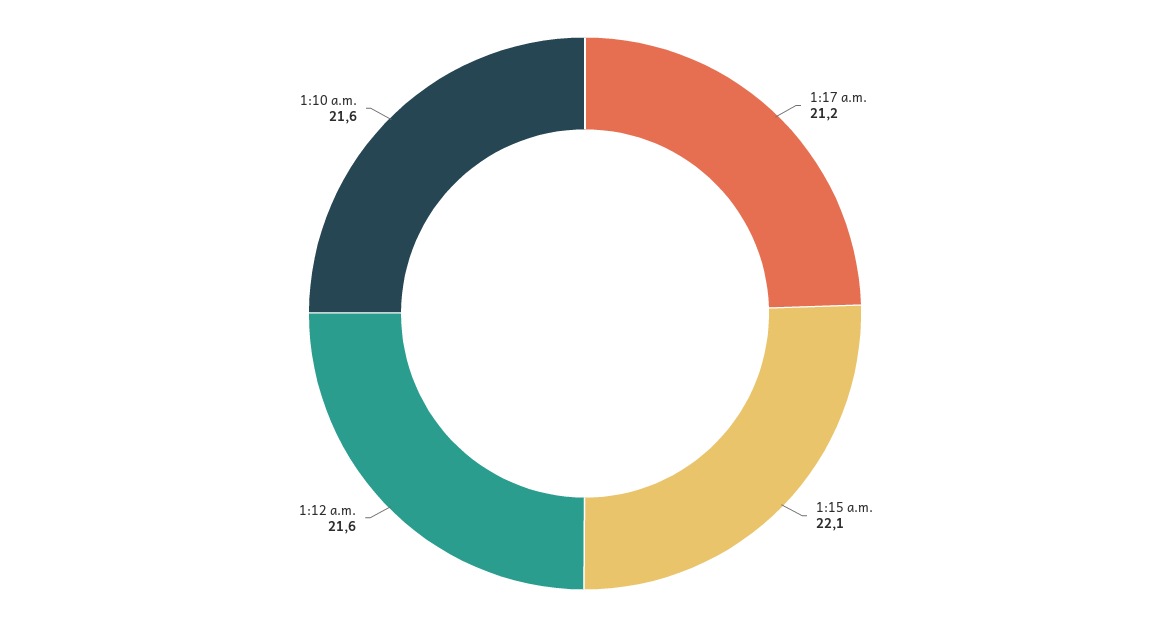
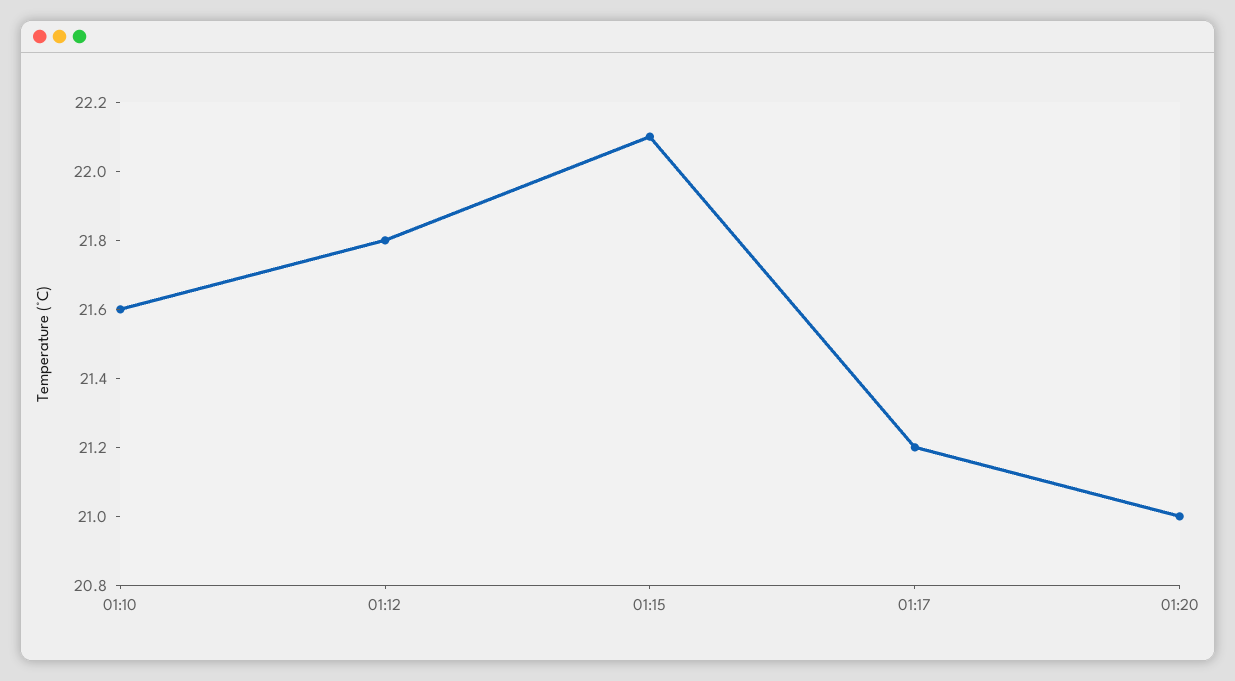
1:12 a.m.: 21.6 -> 21.8
01:20: none -> 21

